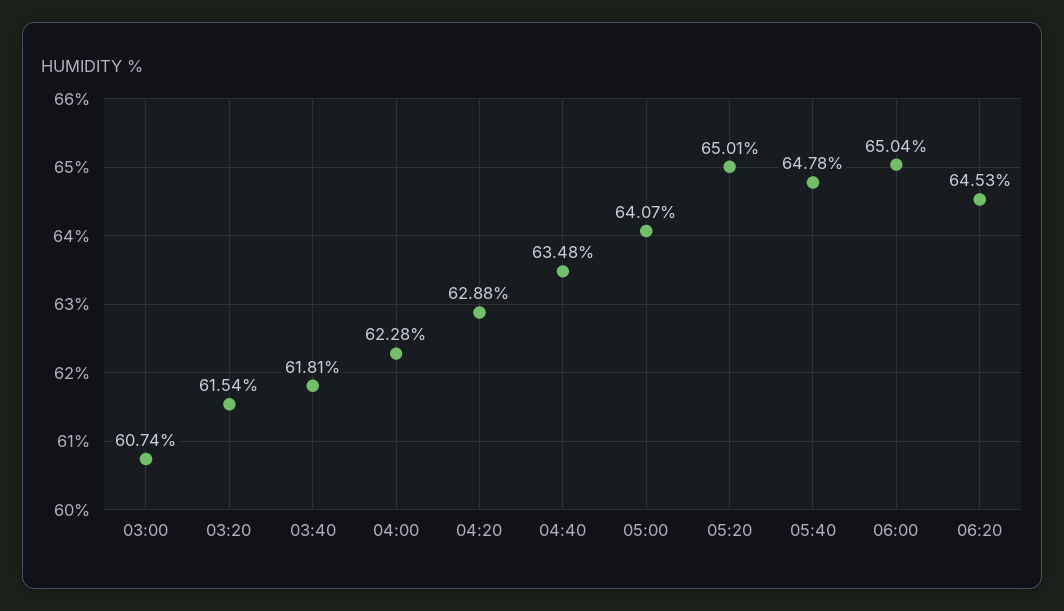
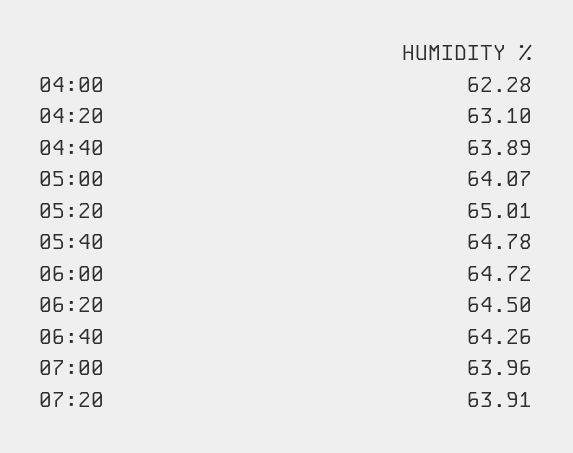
03:00: 60.74 -> none
03:20: 61.54 -> none
03:40: 61.81 -> none
04:20: 62.88 -> 63.1
04:40: 63.48 -> 63.89
06:00: 65.04 -> 64.72
06:20: 64.53 -> 64.5
06:40: none -> 64.26
07:00: none -> 63.96
07:20: none -> 63.91

